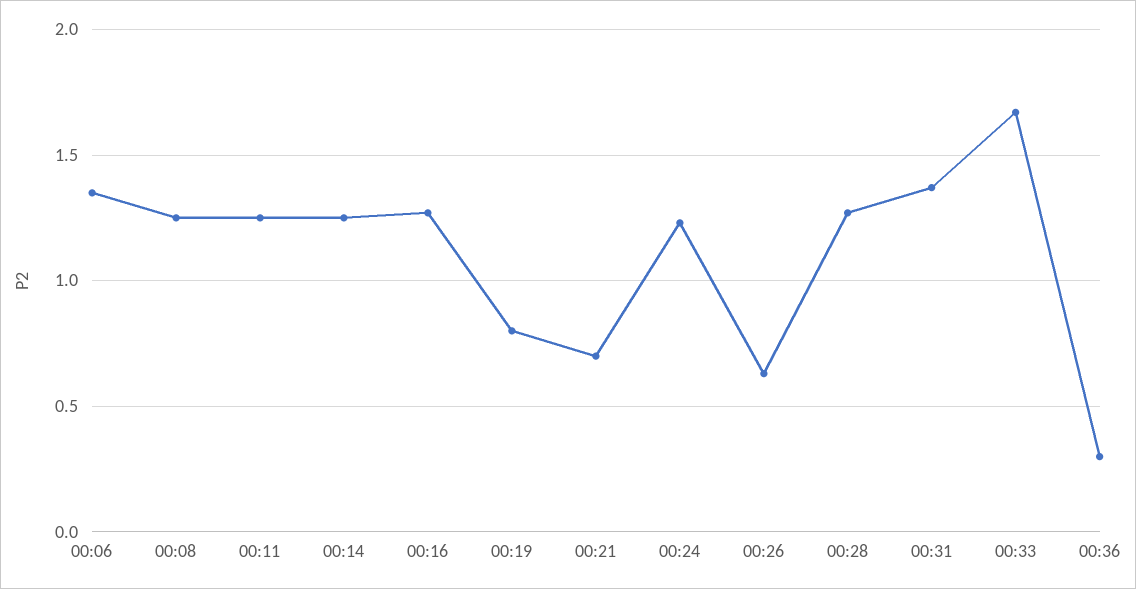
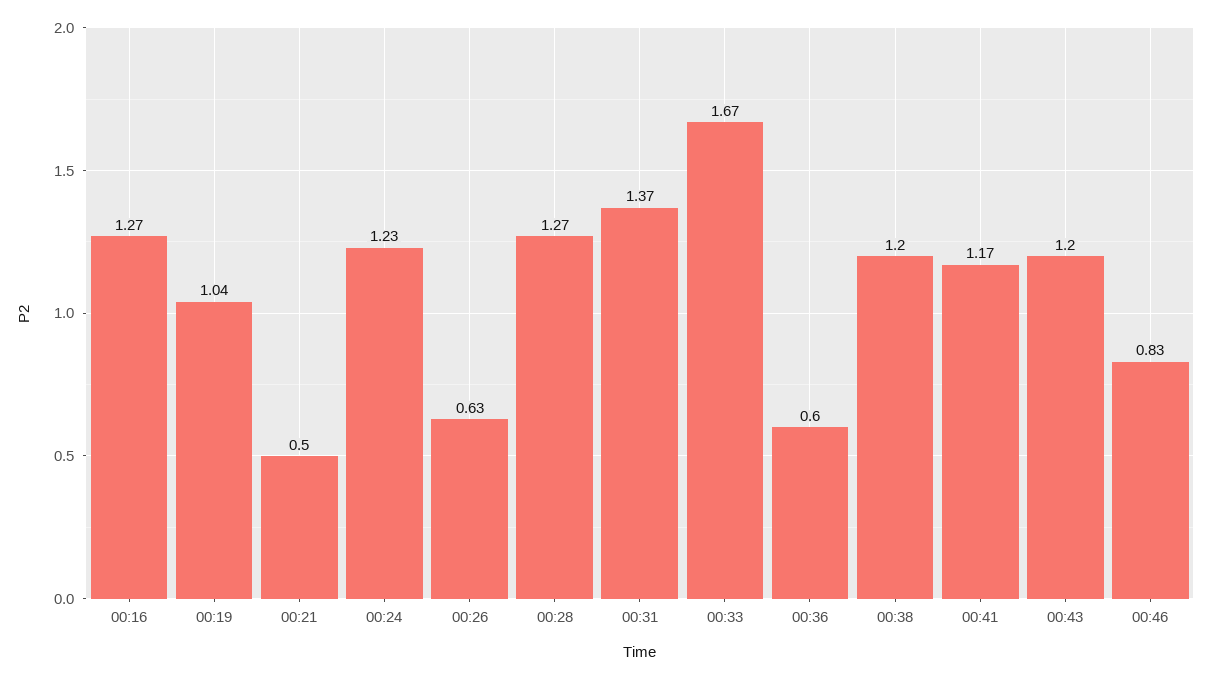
00:06: 1.35 -> none
00:08: 1.25 -> none
00:11: 1.25 -> none
00:14: 1.25 -> none
00:19: 0.8 -> 1.04
00:21: 0.7 -> 0.5
00:36: 0.3 -> 0.6
00:38: none -> 1.2
00:41: none -> 1.17
00:43: none -> 1.2
00:46: none -> 0.83

